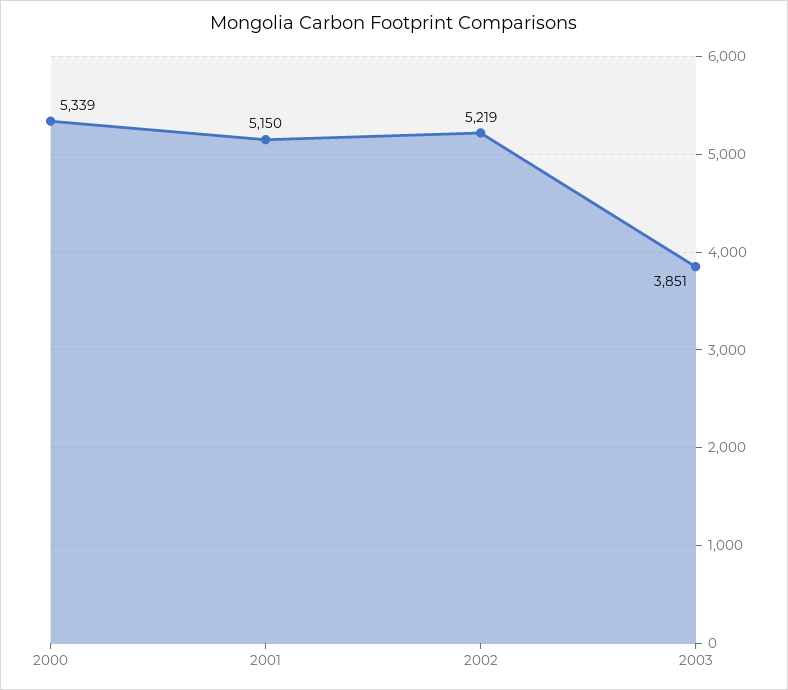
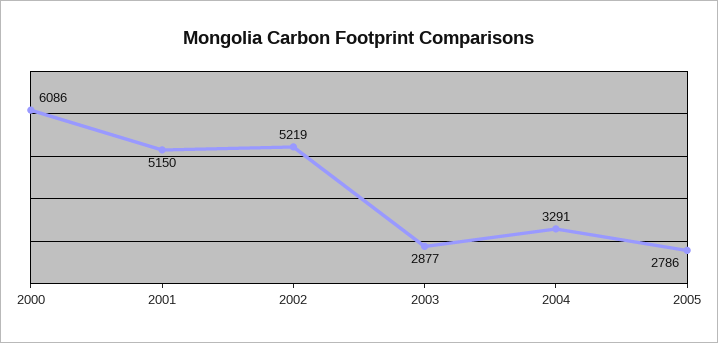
2000: 5339 -> 6086
2003: 3851 -> 2877
2004: none -> 3291
2005: none -> 2786

